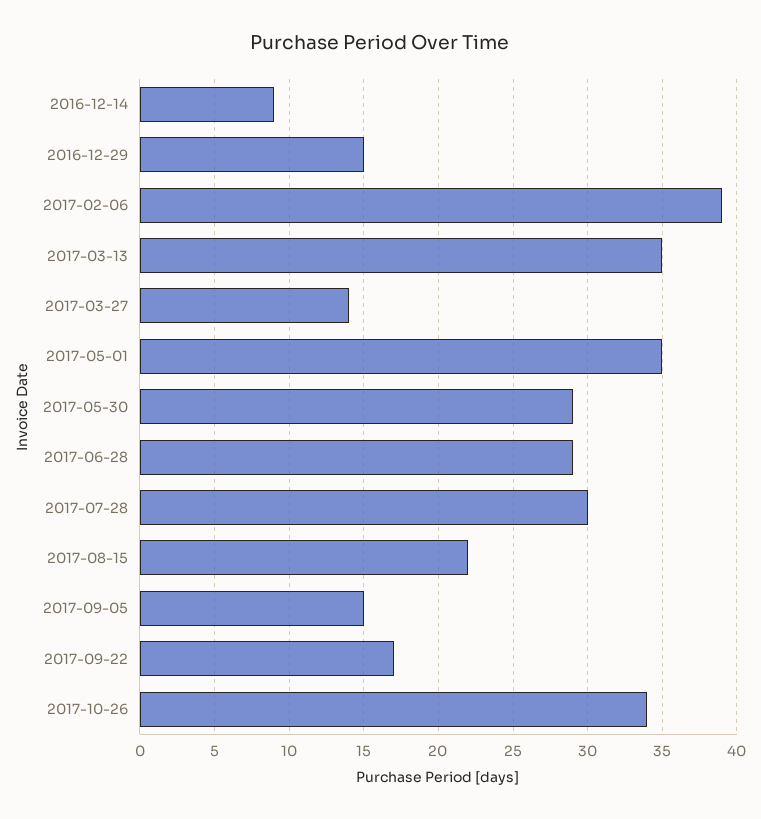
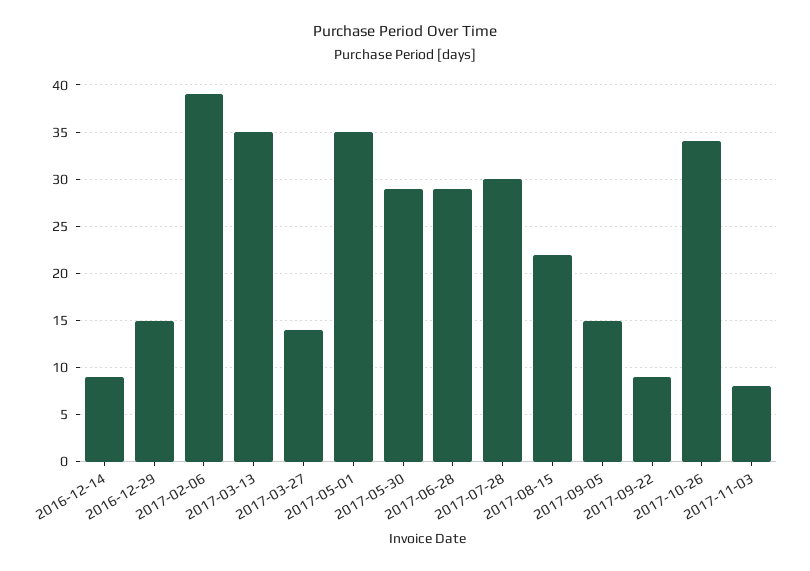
2017-09-22: 17 -> 9
2017-11-03: none -> 8

